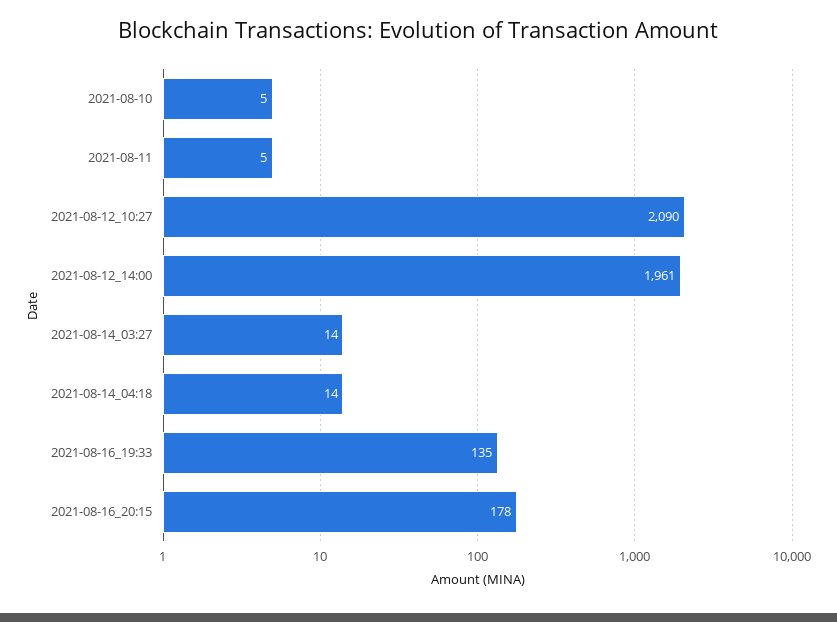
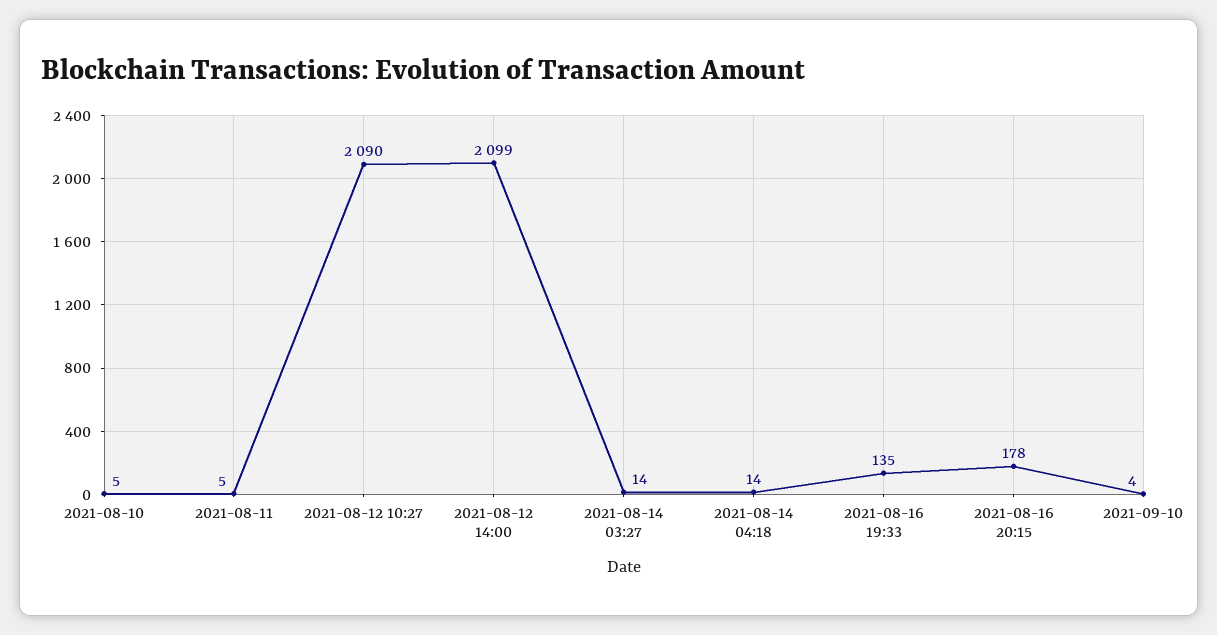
2021-08-12_14:00: 1961 -> 2099
2021-09-10: none -> 4

